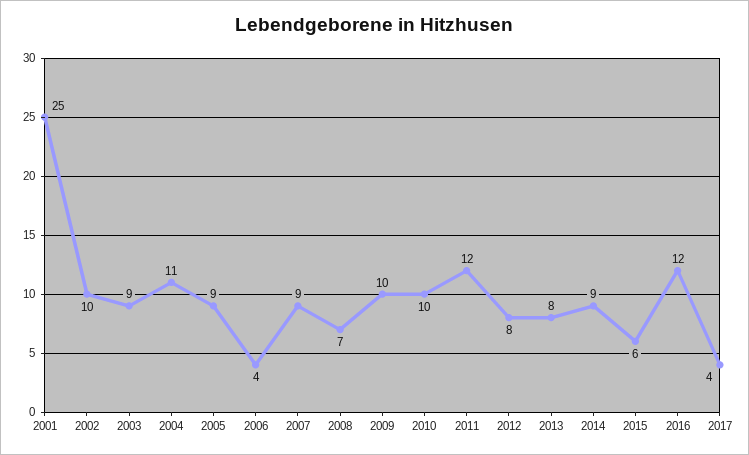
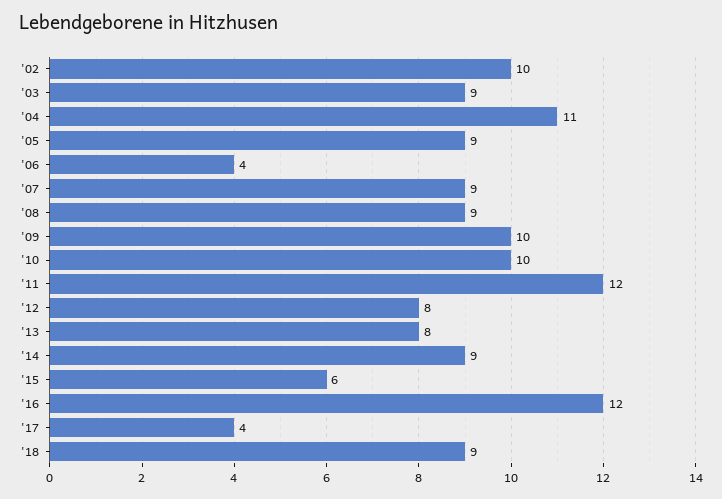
2001: 25 -> none
2008: 7 -> 9
'18: none -> 9

